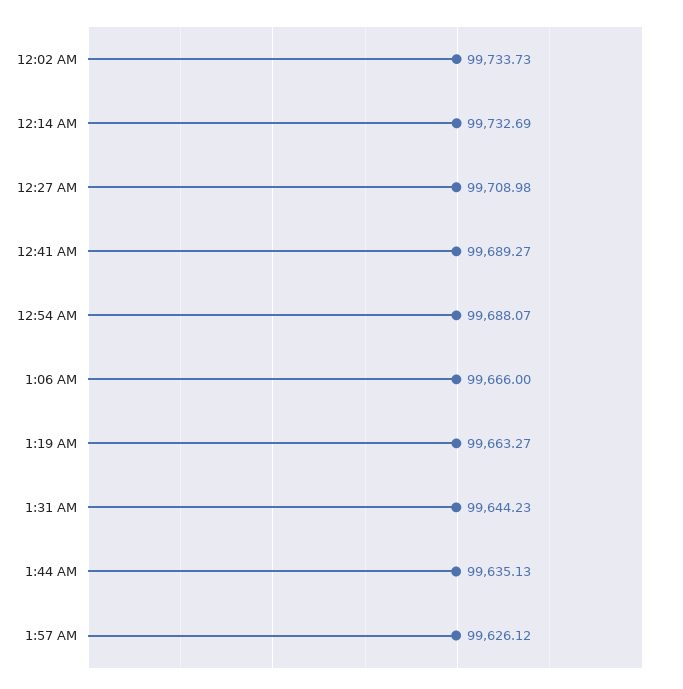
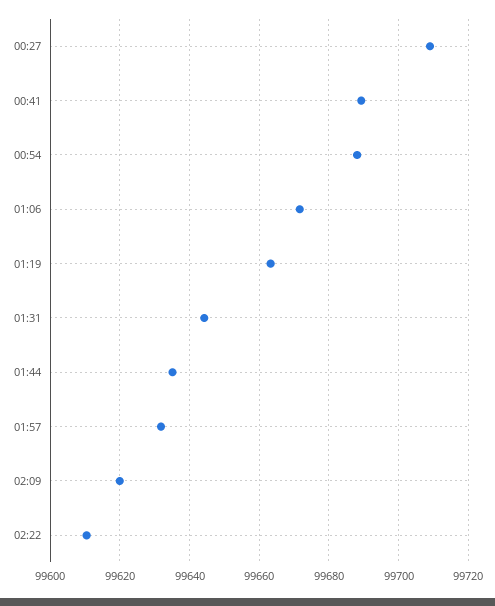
12:02 AM: 99733.73 -> none
12:14 AM: 99732.69 -> none
1:06 AM: 99666 -> 99672
1:57 AM: 99626.12 -> 99632
02:09: none -> 99620
02:22: none -> 99610

